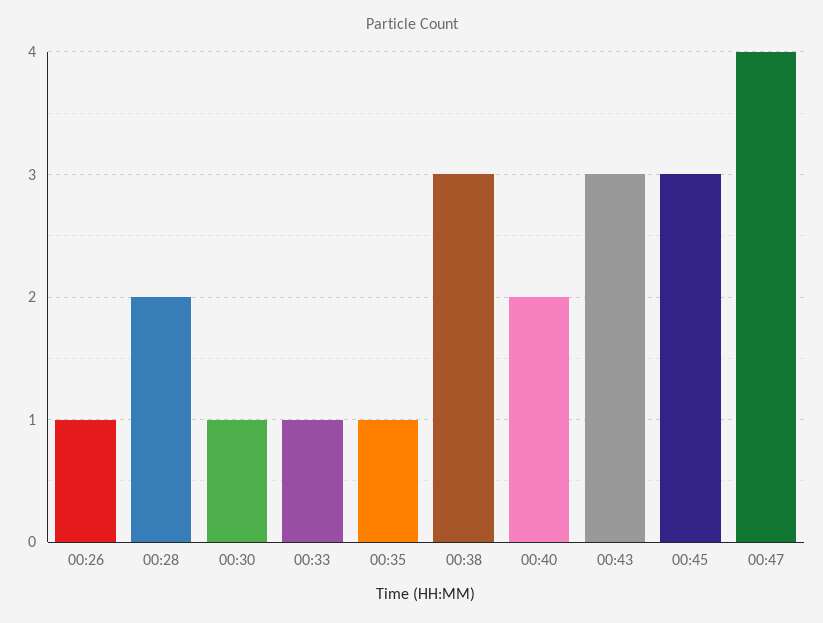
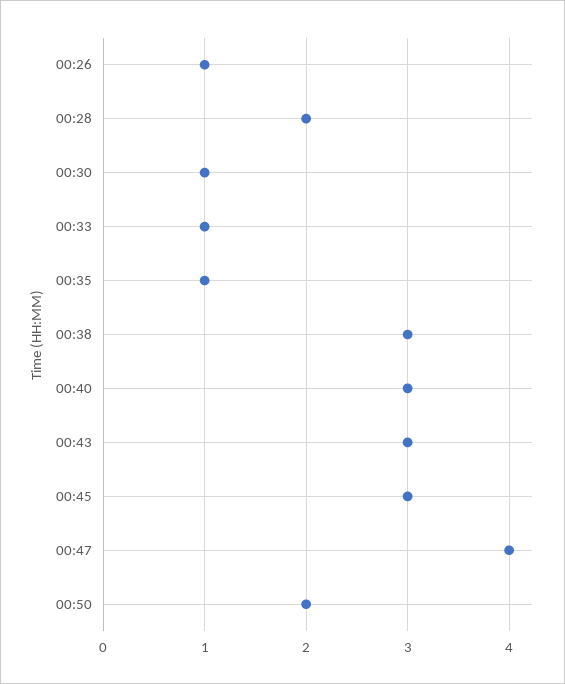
00:40: 2 -> 3
00:50: none -> 2

